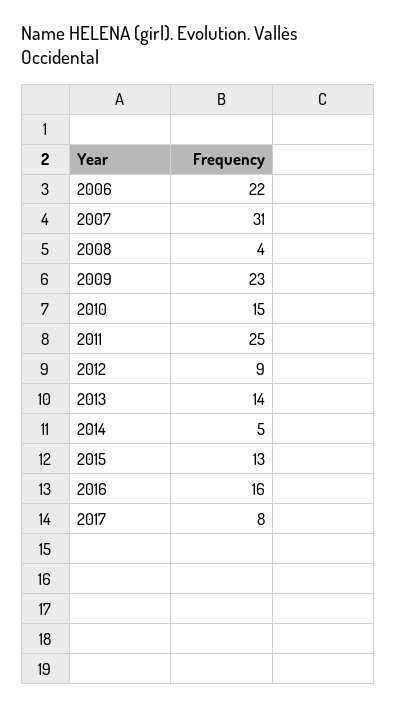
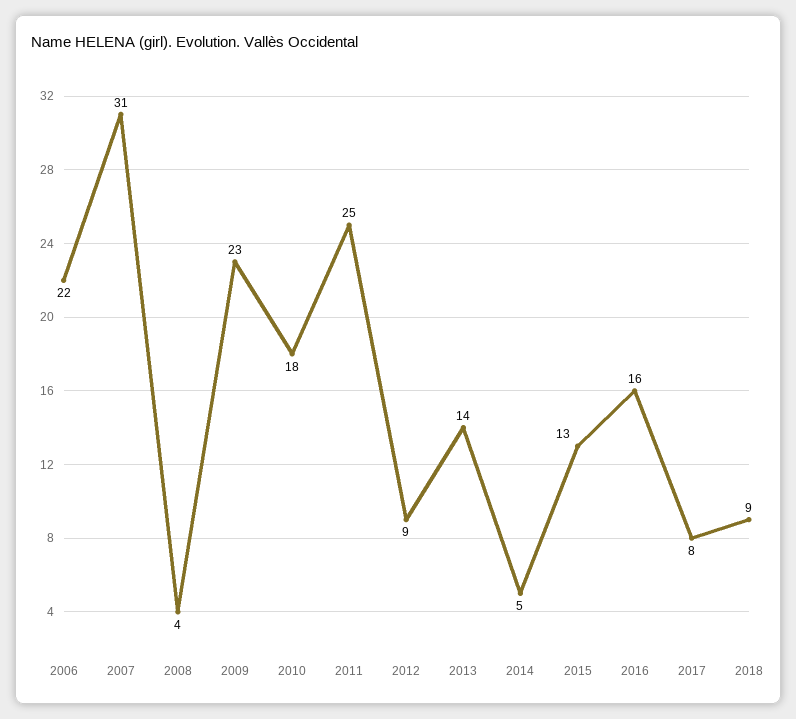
2010: 15 -> 18
2018: none -> 9

